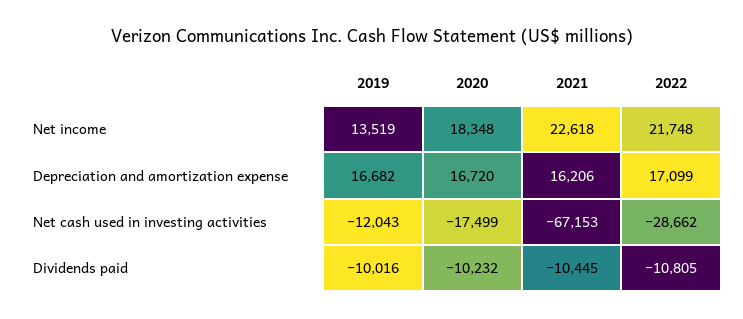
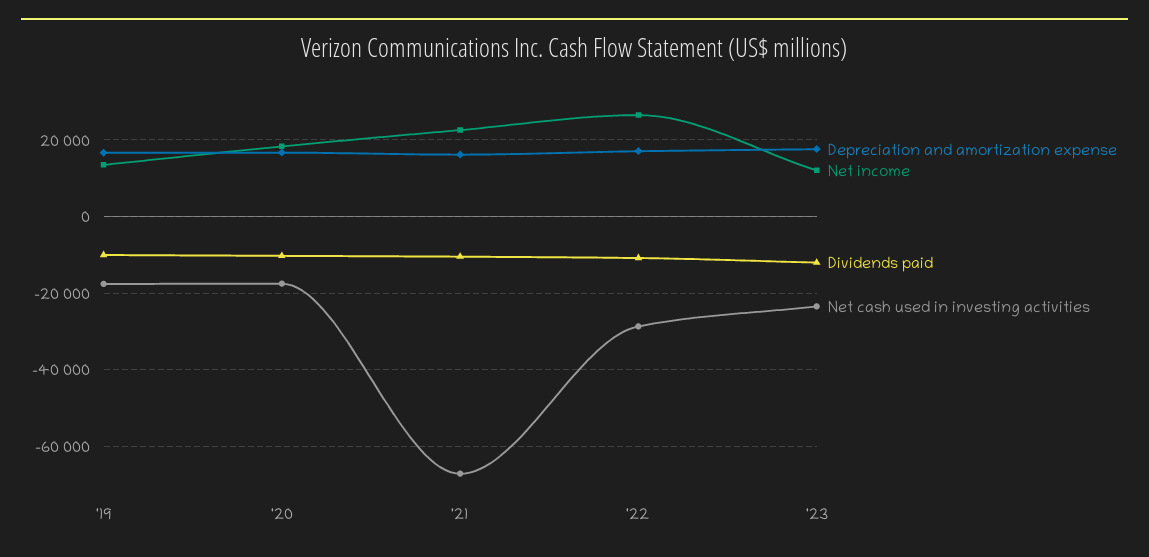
Net income, 2022: 21748 -> 26000
Net cash used in investing activities, 2019: -12043 -> -18000
Depreciation and amortization expense, '23: none -> 18000
Net income, '23: none -> 12000
Dividends paid, '23: none -> -12000
Net cash used in investing activities, '23: none -> -24000

